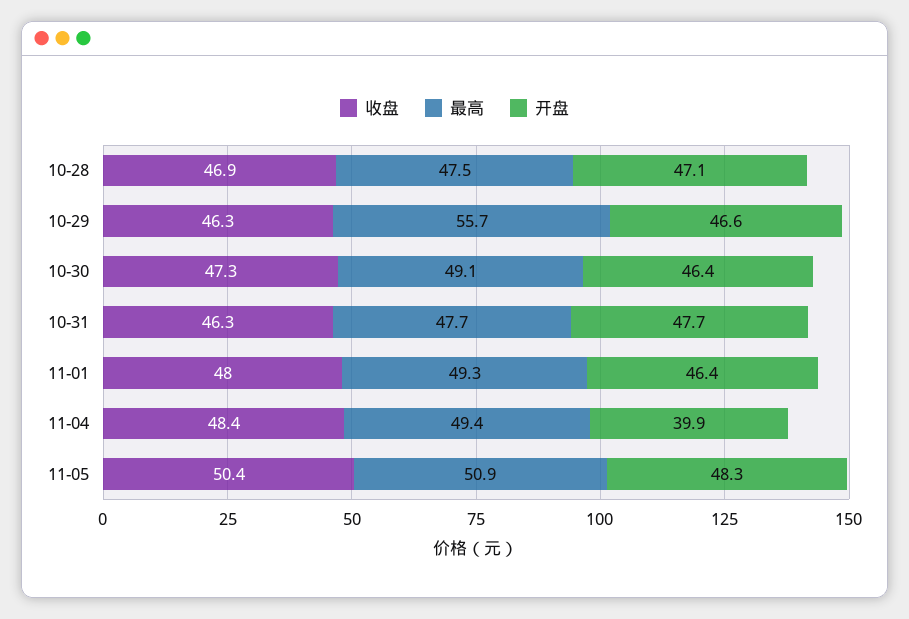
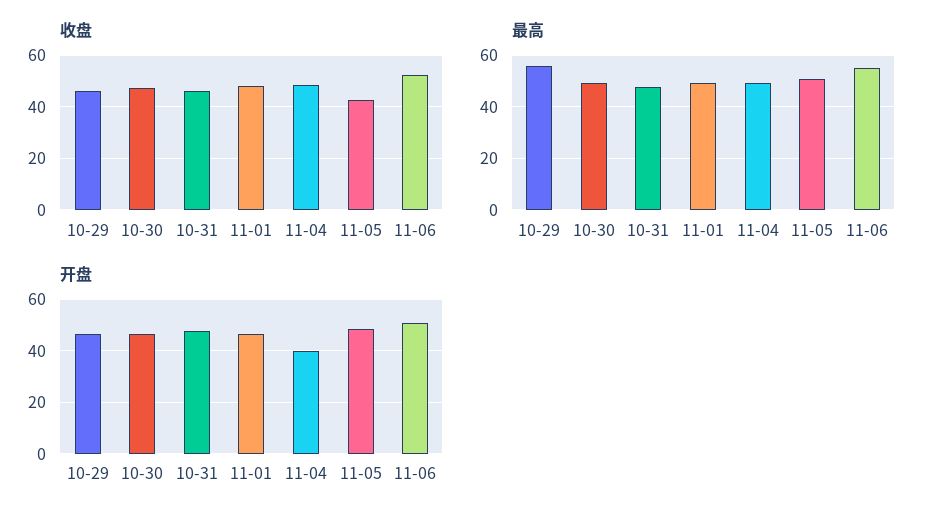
收盘, 10-28: 46.9 -> none
最高, 10-28: 47.5 -> none
开盘, 10-28: 47.1 -> none
收盘, 11-05: 50.4 -> 42.5
收盘, 11-06: none -> 52.5
最高, 11-06: none -> 55
开盘, 11-06: none -> 50

